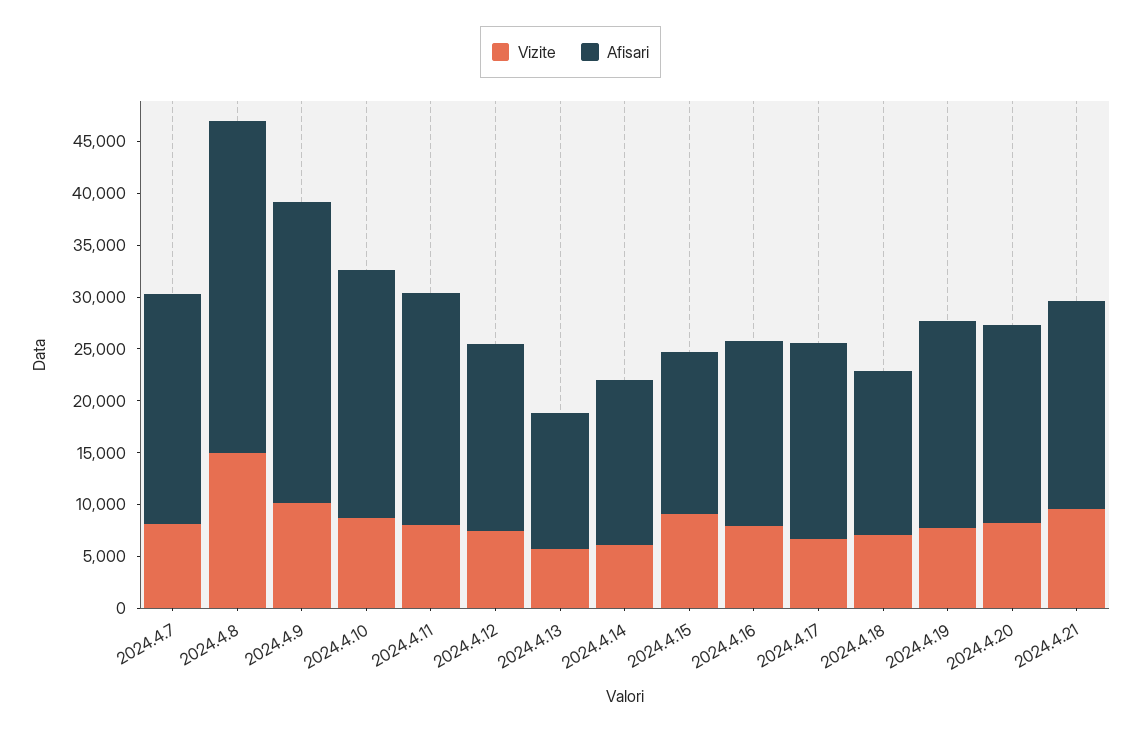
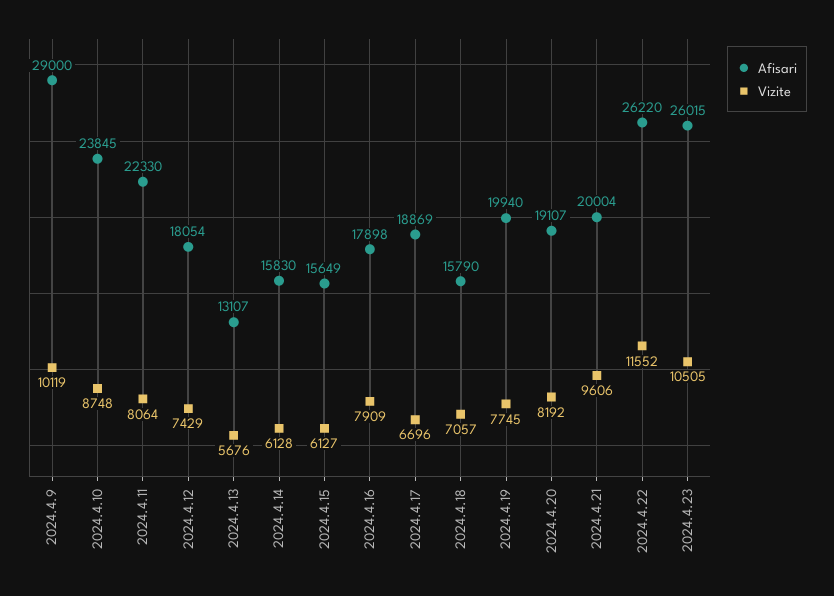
Vizite, 2024.4.7: 8000 -> none
Afisari, 2024.4.7: 22000 -> none
Vizite, 2024.4.8: 15000 -> none
Afisari, 2024.4.8: 32000 -> none
Vizite, 2024.4.15: 9000 -> 6127
Afisari, 2024.4.22: none -> 26220
Vizite, 2024.4.22: none -> 11552
Afisari, 2024.4.23: none -> 26015
Vizite, 2024.4.23: none -> 10505

